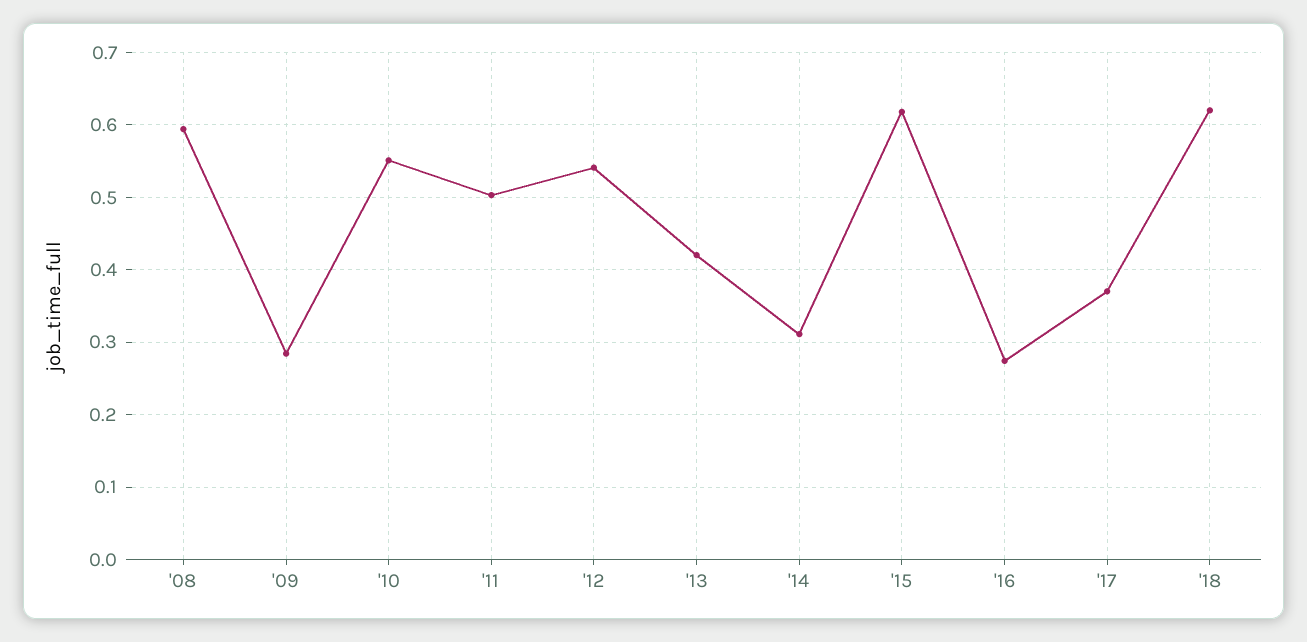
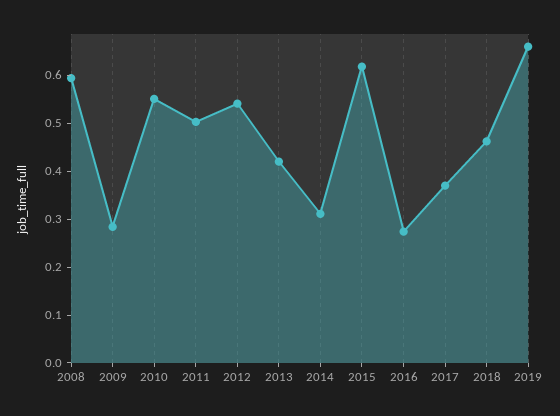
'18: 0.62 -> 0.46
2019: none -> 0.66

